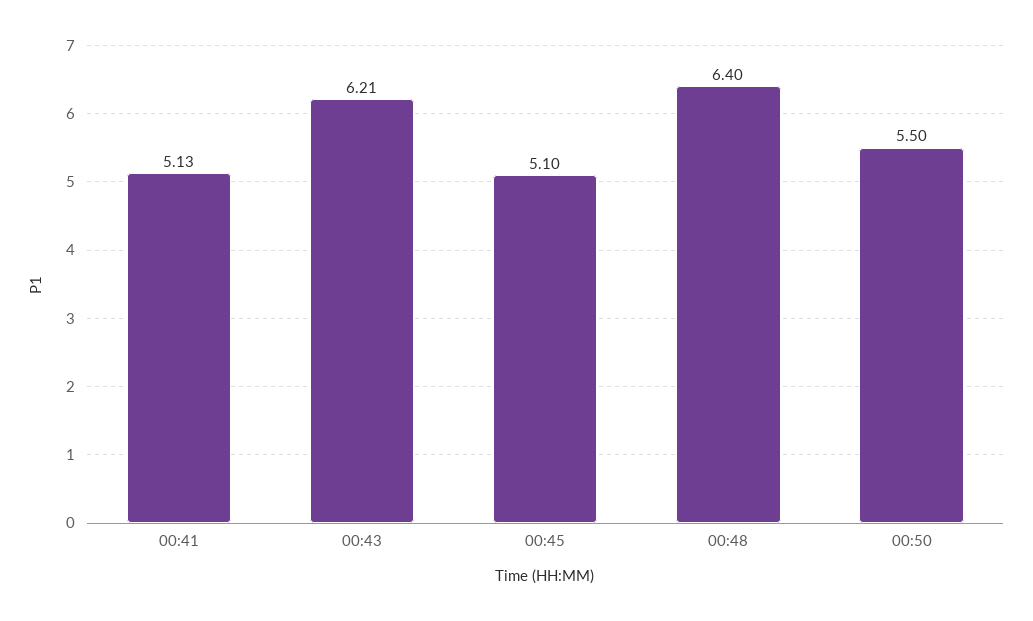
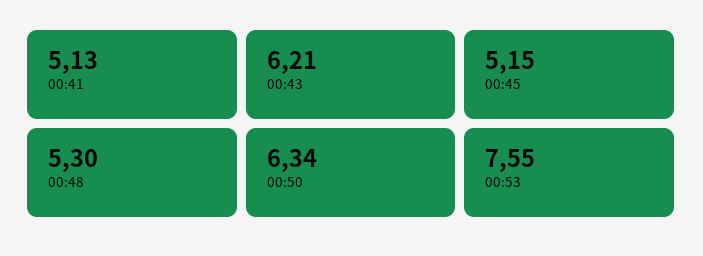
00:45: 5.1 -> 5.15
00:48: 6.4 -> 5.3
00:50: 5.5 -> 6.34
00:53: none -> 7.55

